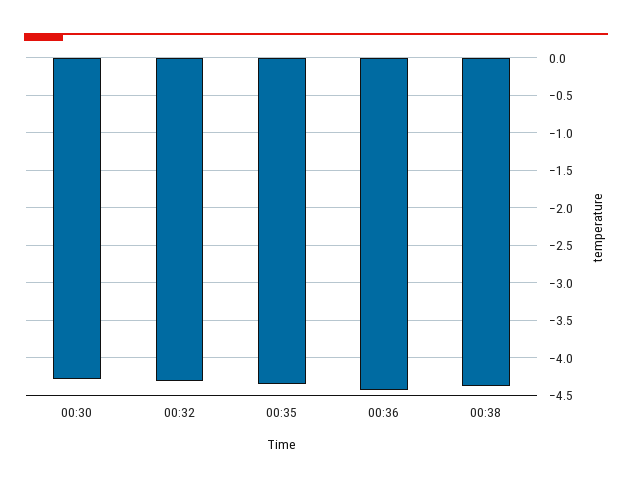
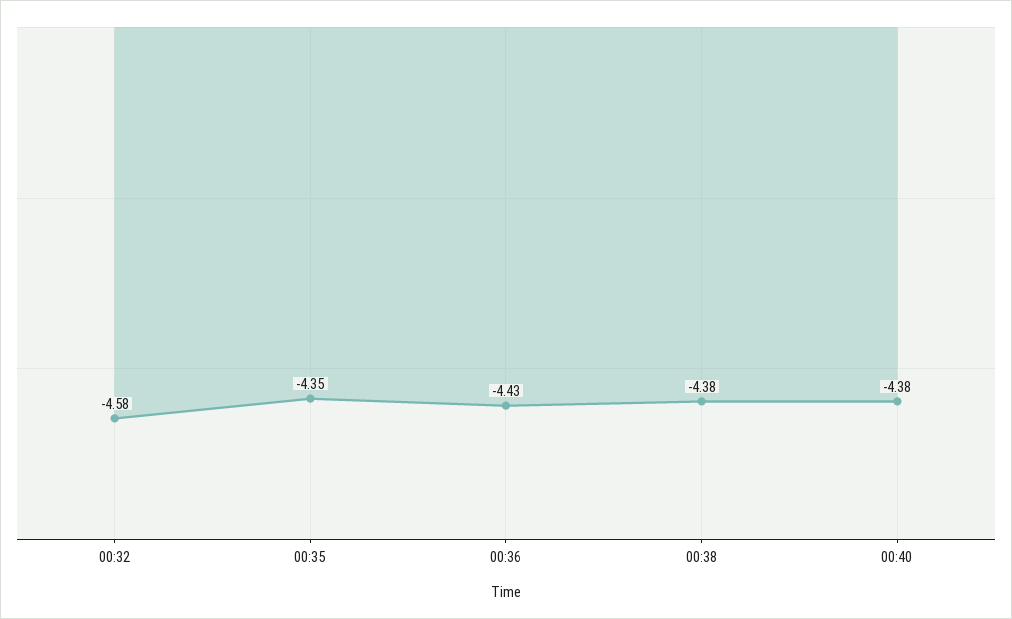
00:30: -4.3 -> none
00:32: -4.3 -> -4.58
00:40: none -> -4.38

